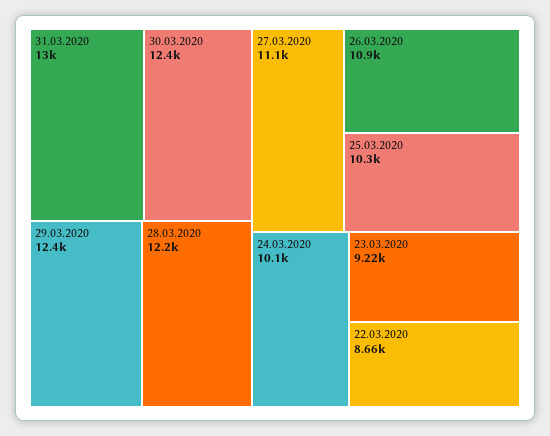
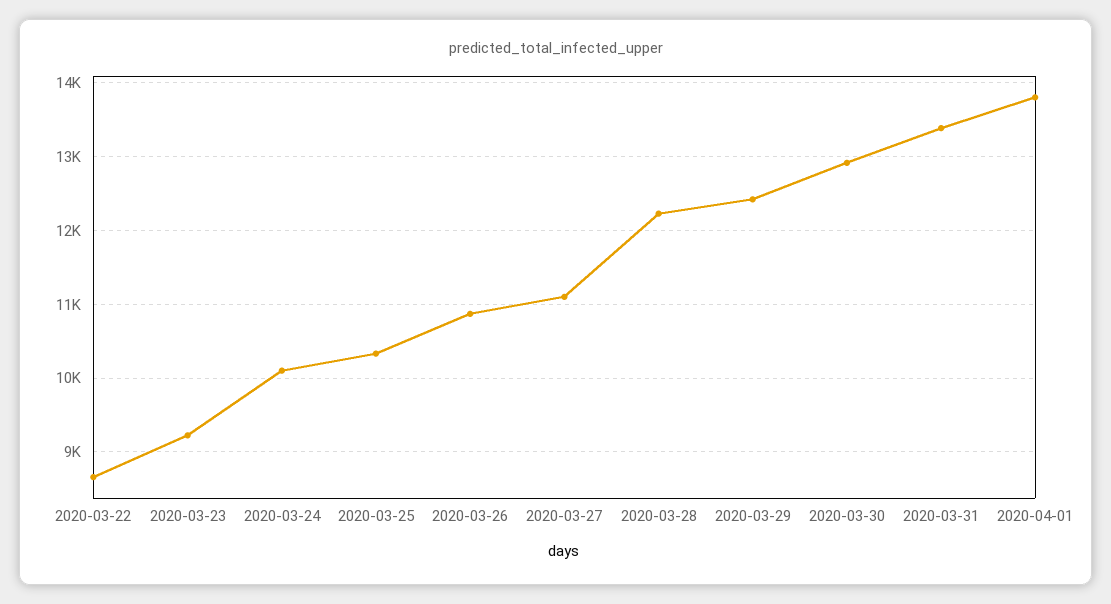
31.03.2020: 13000 -> 13400
30.03.2020: 12400 -> 12900
2020-04-01: none -> 13800

